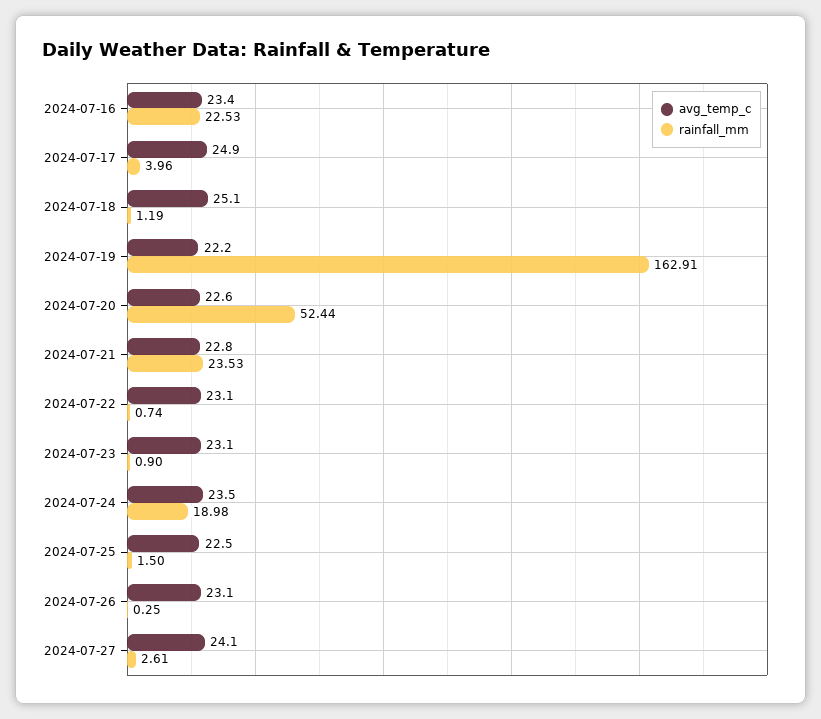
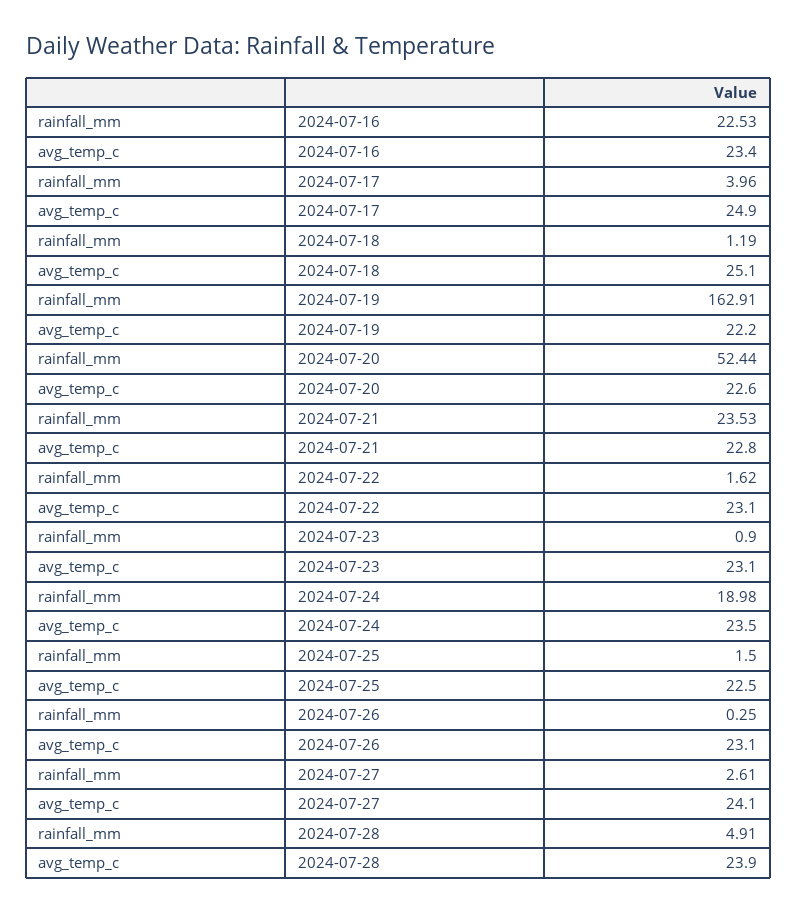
rainfall_mm, 2024-07-22: 0.74 -> 1.62
rainfall_mm, 2024-07-28: none -> 4.91
avg_temp_c, 2024-07-28: none -> 23.9

